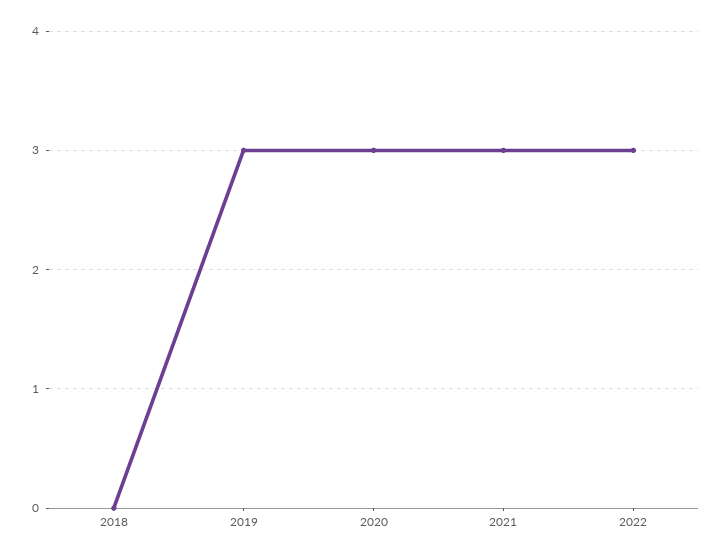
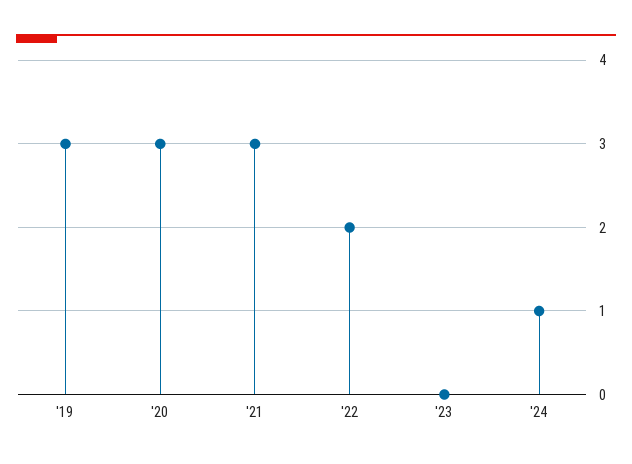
2018: 0 -> none
2022: 3 -> 2
'23: none -> 0
'24: none -> 1

